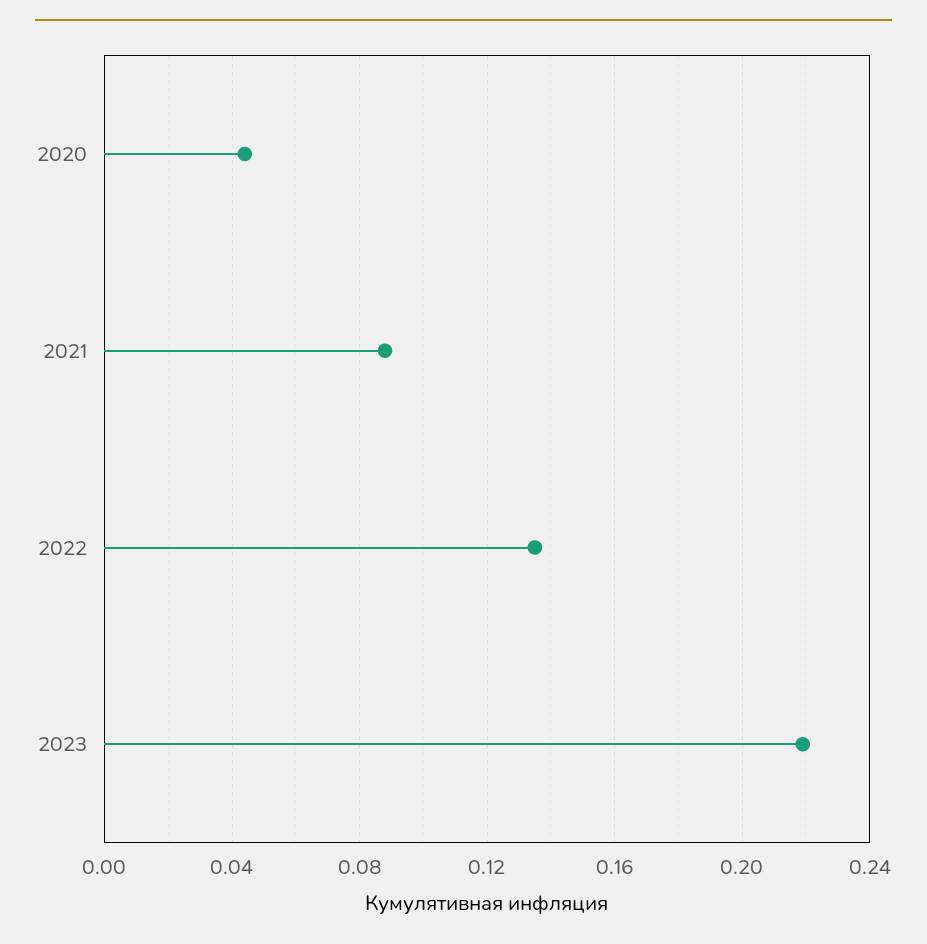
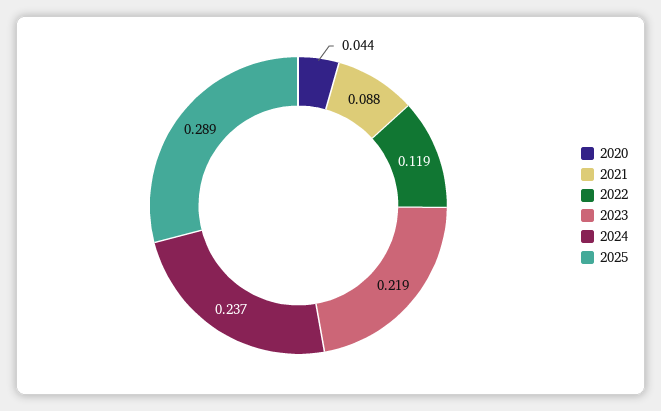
2022: 0.135 -> 0.119
2024: none -> 0.237
2025: none -> 0.289

